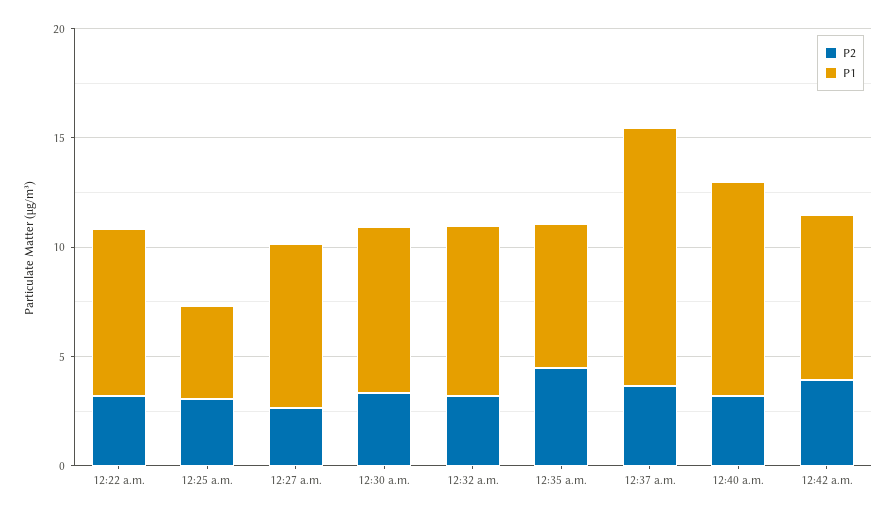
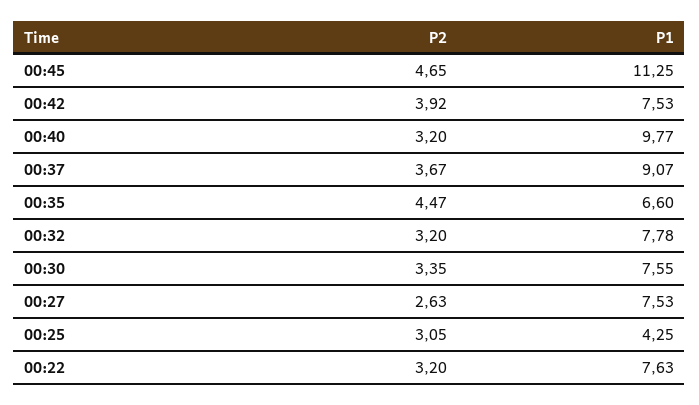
P1, 12:37 a.m.: 12 -> 9.07
P2, 00:45: none -> 4.65
P1, 00:45: none -> 11.25

